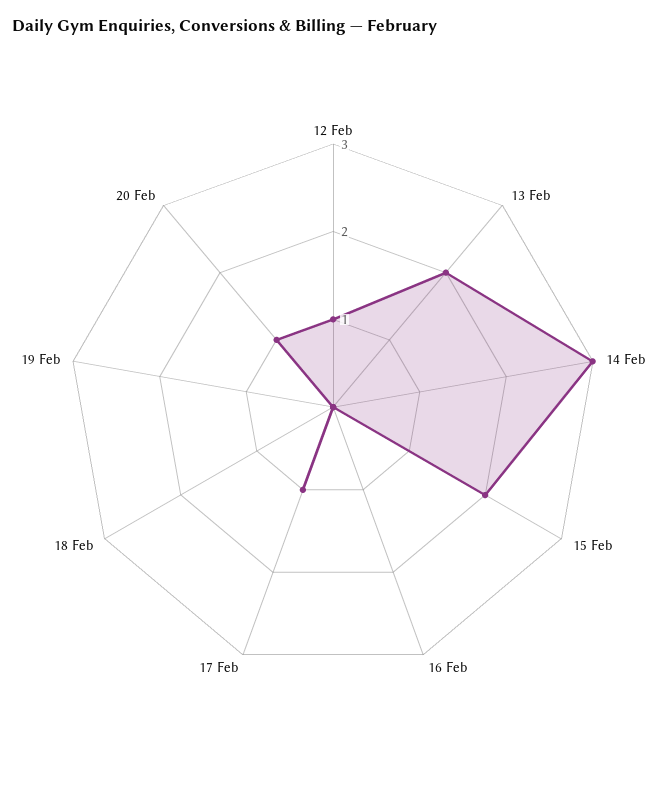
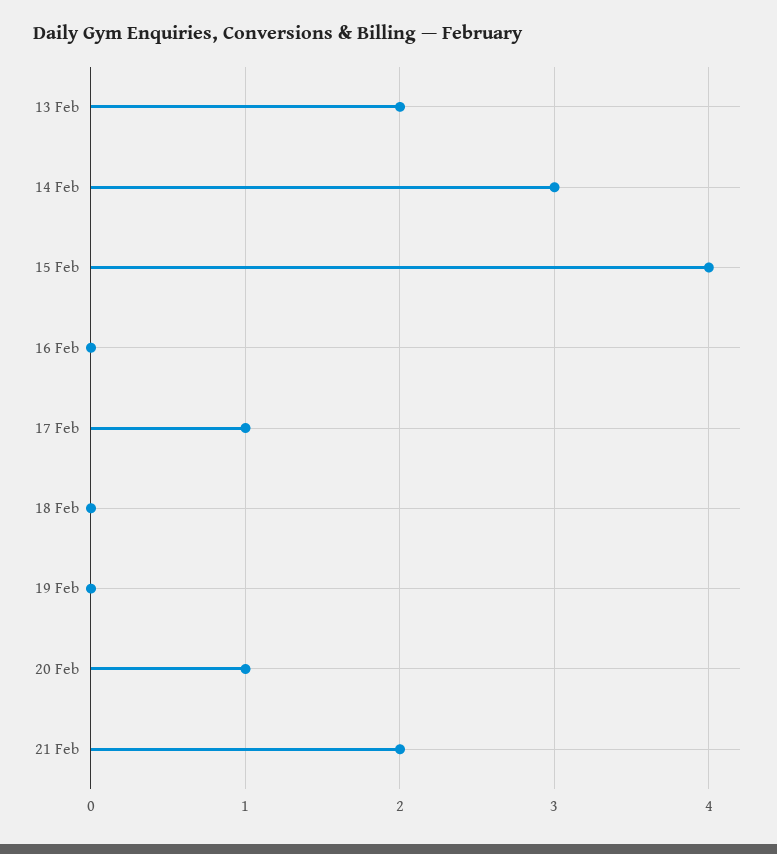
12 Feb: 1 -> none
15 Feb: 2 -> 4
21 Feb: none -> 2

